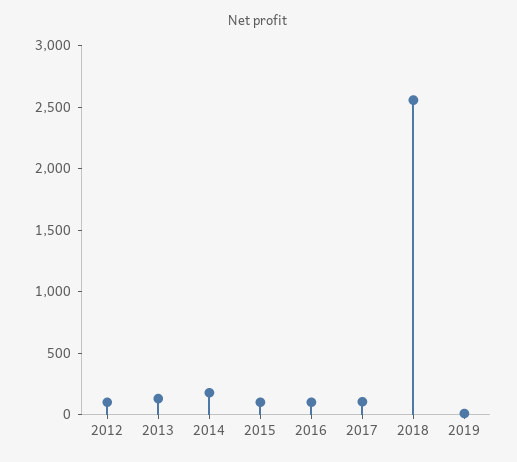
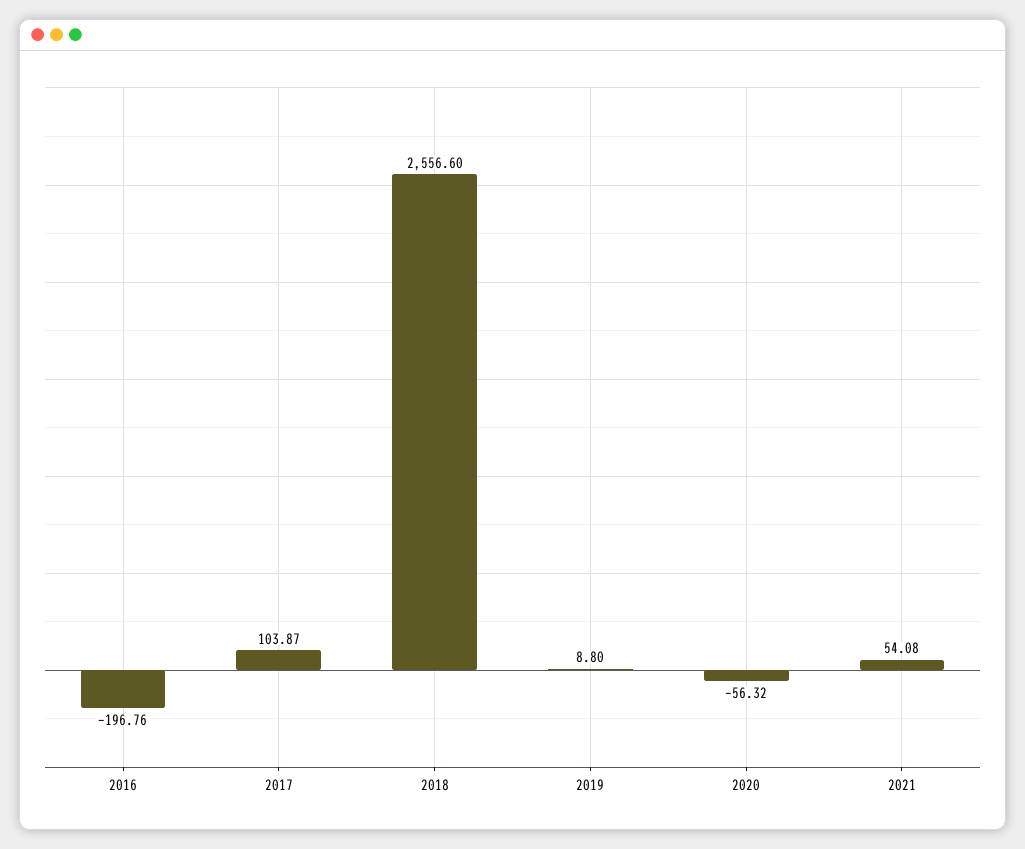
2012: 100 -> none
2013: 100 -> none
2014: 200 -> none
2015: 100 -> none
2016: 100 -> -196.76
2020: none -> -56.32
2021: none -> 54.08

